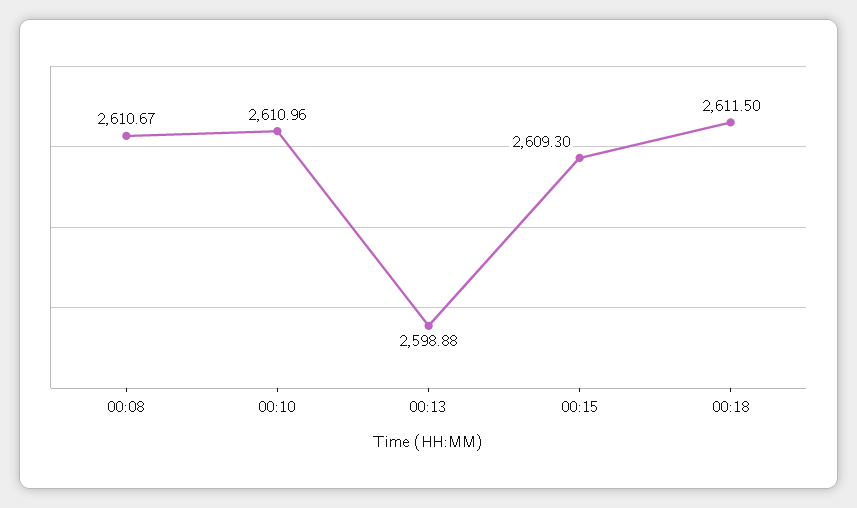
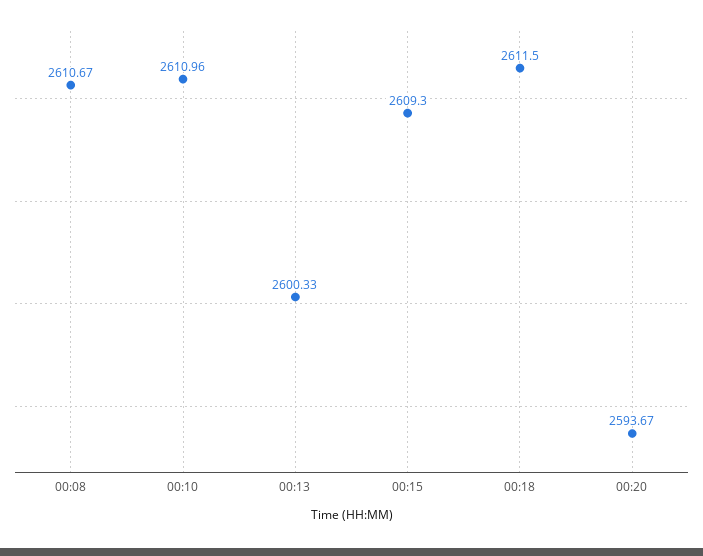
00:13: 2598.88 -> 2600.33
00:20: none -> 2593.67

